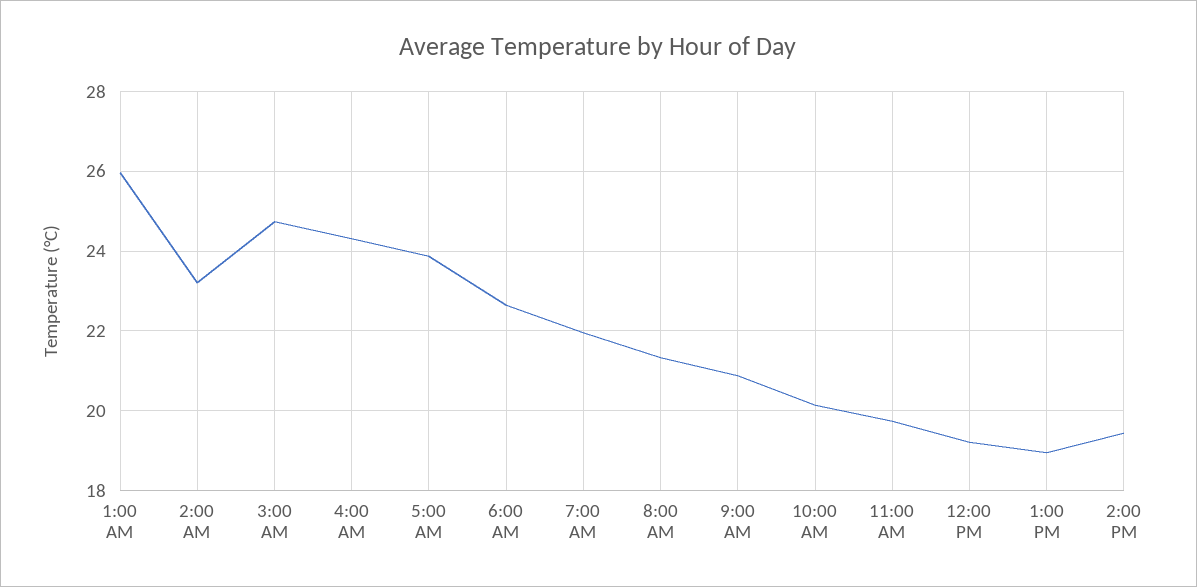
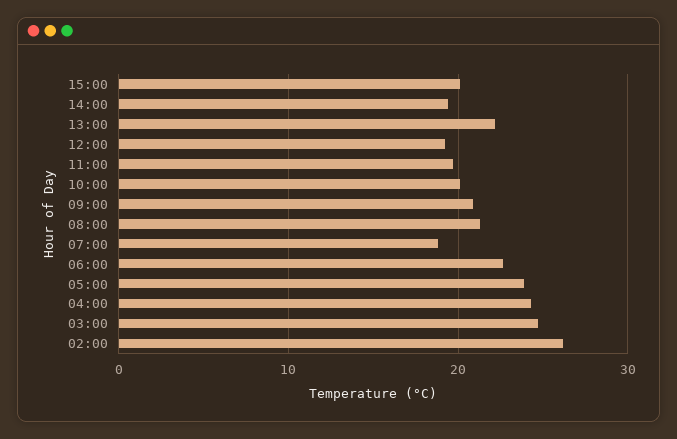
1:00 AM: 26 -> none
2:00 AM: 23.2 -> 26
7:00 AM: 22 -> 19
1:00 PM: 19 -> 22
15:00: none -> 20

